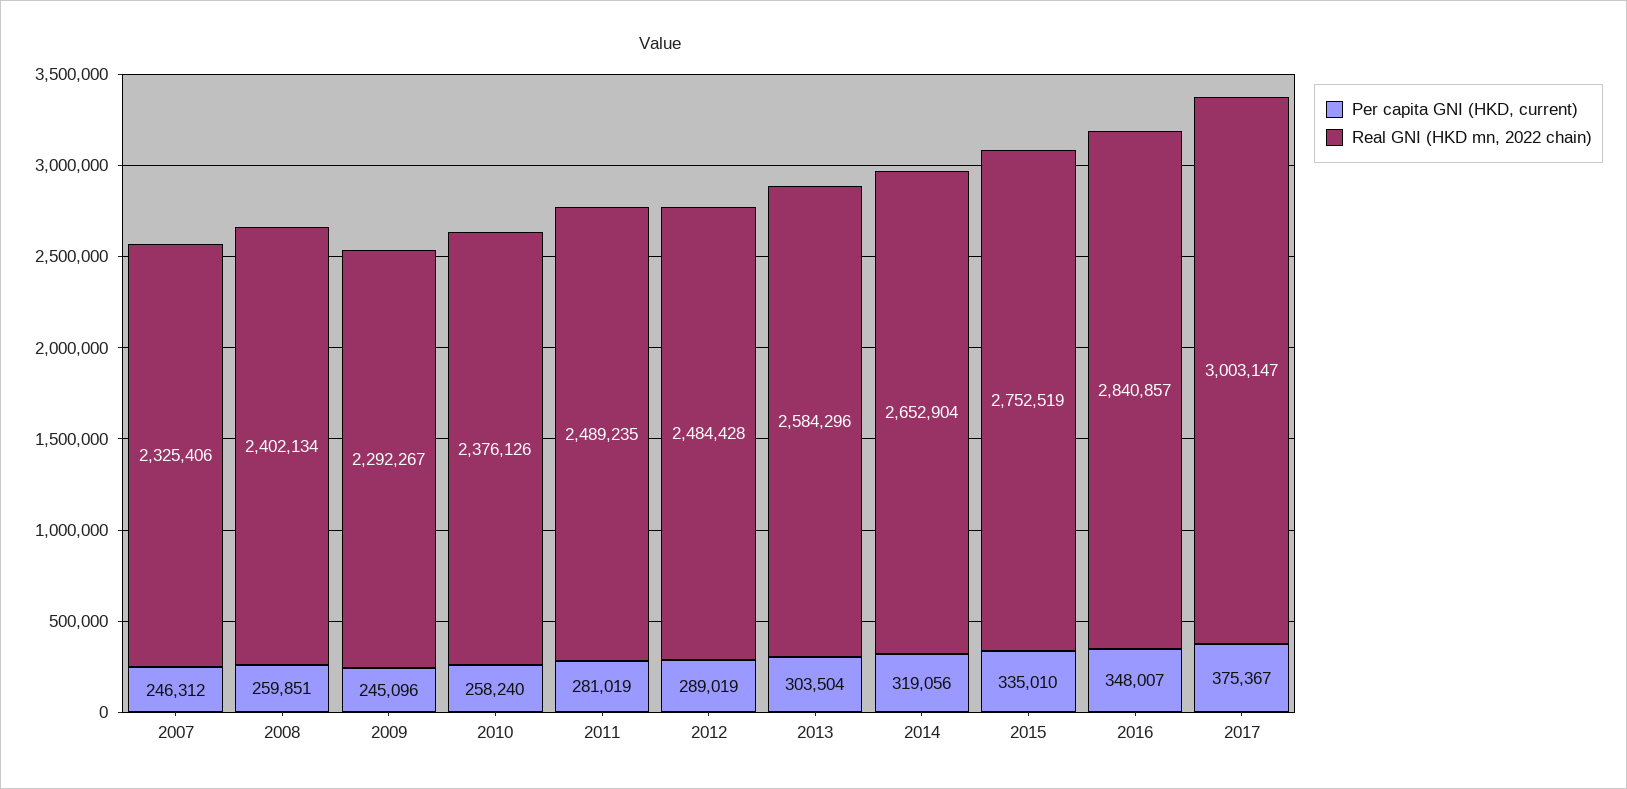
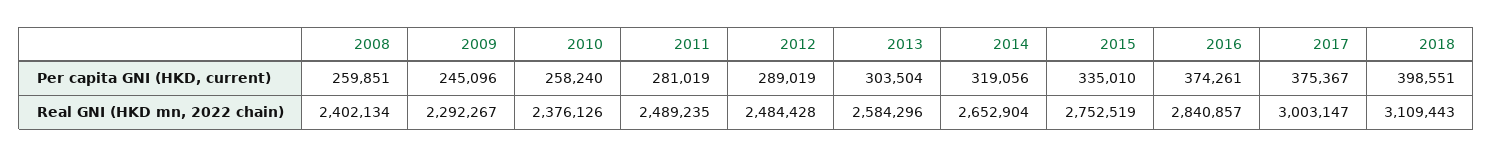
Per capita GNI (HKD, current), 2007: 246312 -> none
Real GNI (HKD mn, 2022 chain), 2007: 2325406 -> none
Per capita GNI (HKD, current), 2016: 348007 -> 374261
Per capita GNI (HKD, current), 2018: none -> 398551
Real GNI (HKD mn, 2022 chain), 2018: none -> 3109443

